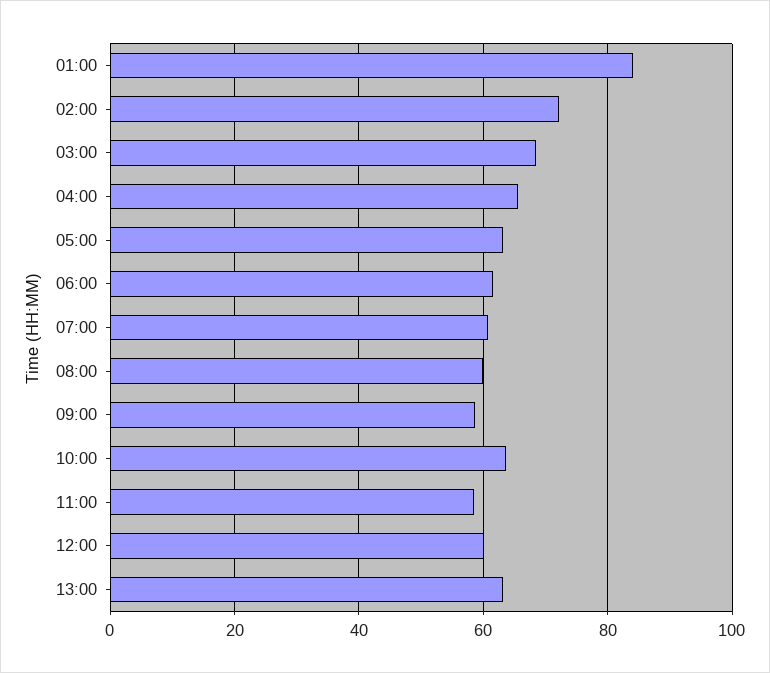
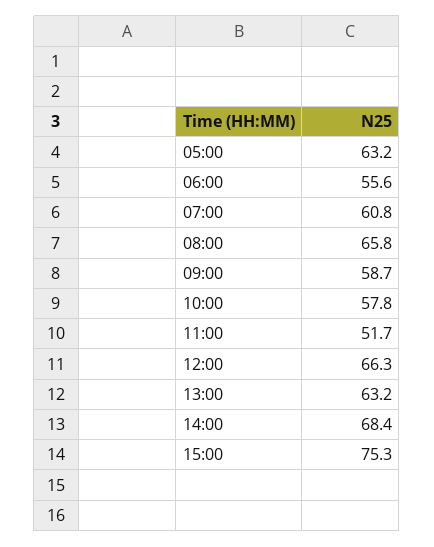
01:00: 84 -> none
02:00: 72 -> none
03:00: 68 -> none
04:00: 66 -> none
06:00: 62 -> 55.6
08:00: 60 -> 65.8
10:00: 64 -> 57.8
11:00: 58 -> 51.7
12:00: 60 -> 66.3
14:00: none -> 68.4
15:00: none -> 75.3

